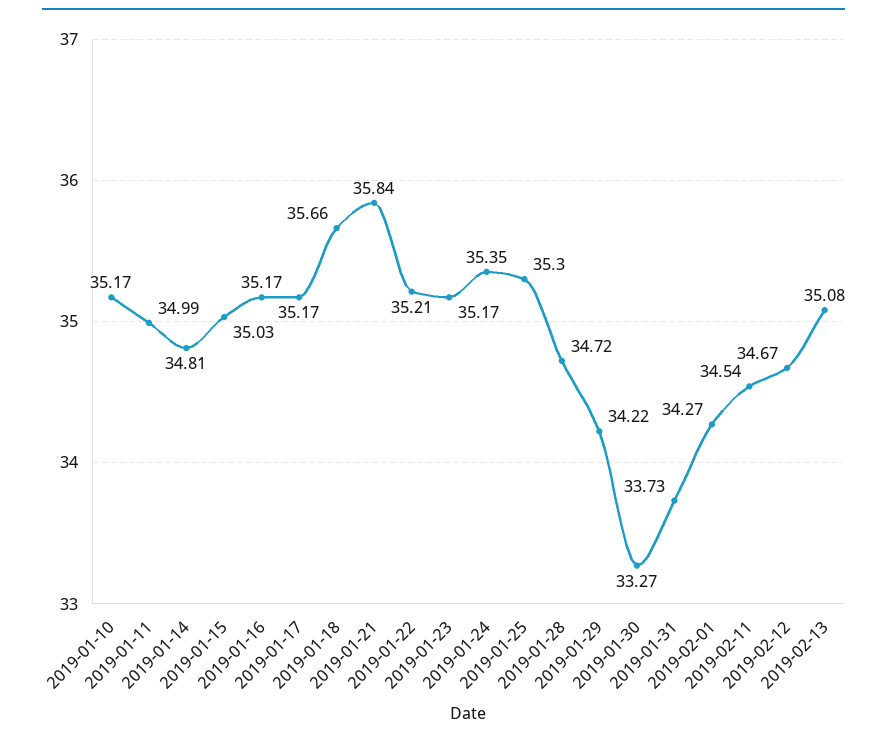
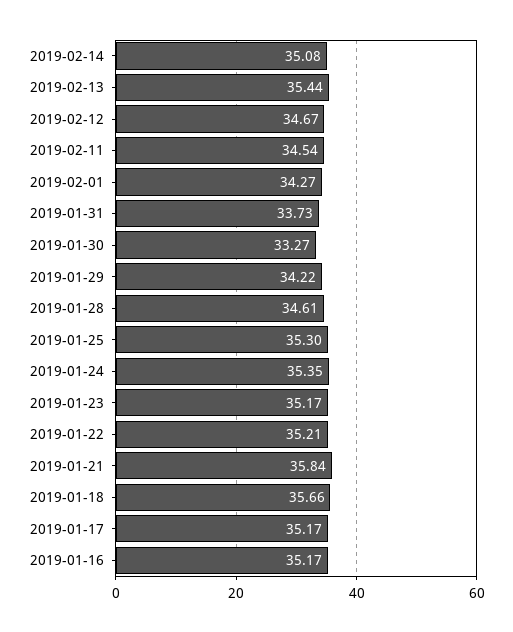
2019-01-10: 35.17 -> none
2019-01-11: 34.99 -> none
2019-01-14: 34.81 -> none
2019-01-15: 35.03 -> none
2019-01-28: 34.72 -> 34.61
2019-02-13: 35.08 -> 35.44
2019-02-14: none -> 35.08

